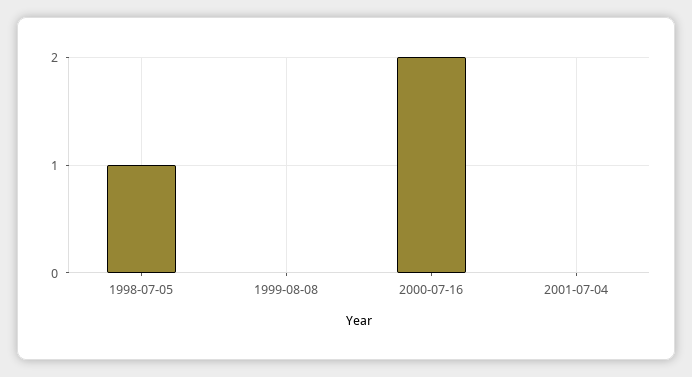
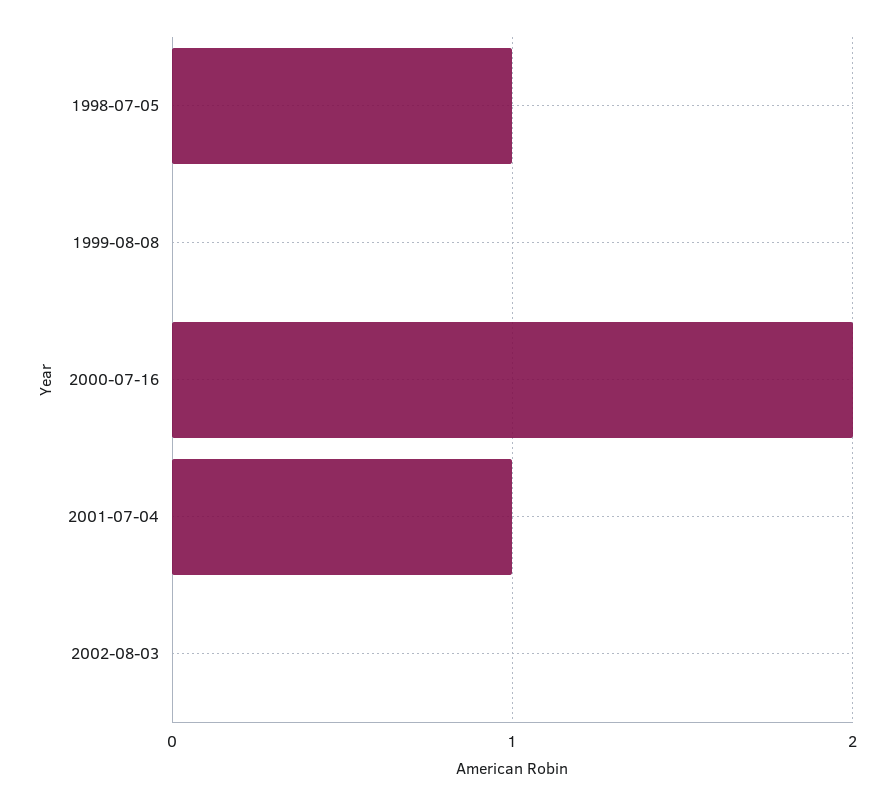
2001-07-04: 0 -> 1
2002-08-03: none -> 0

